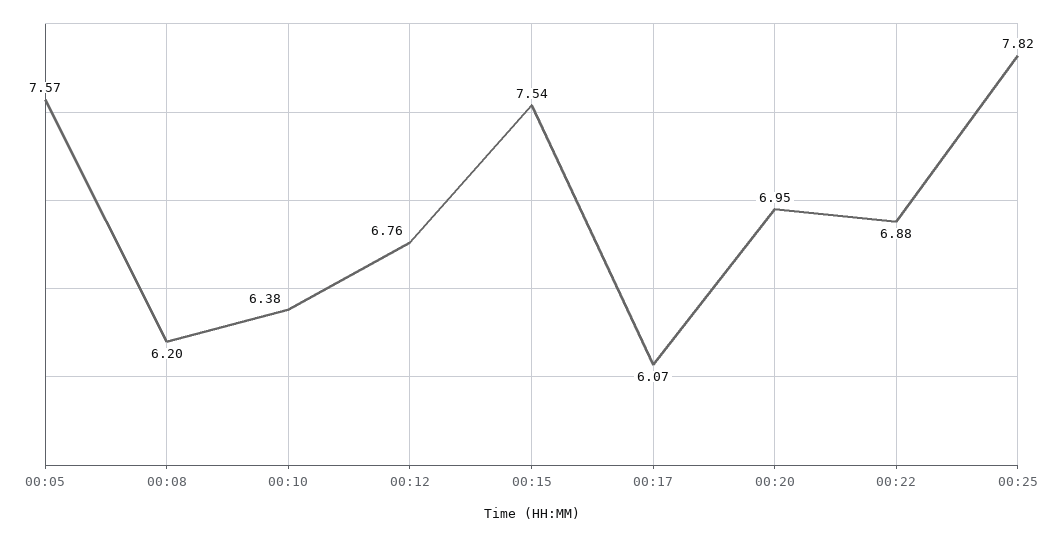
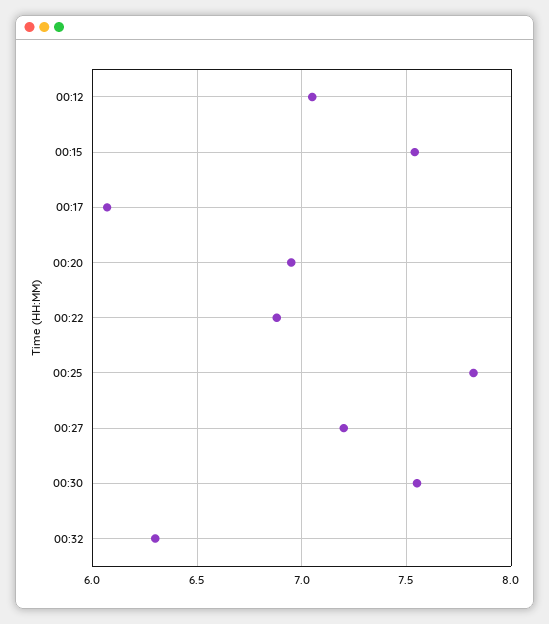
00:05: 7.57 -> none
00:08: 6.2 -> none
00:10: 6.38 -> none
00:12: 6.76 -> 7.05
00:27: none -> 7.2
00:30: none -> 7.55
00:32: none -> 6.3

